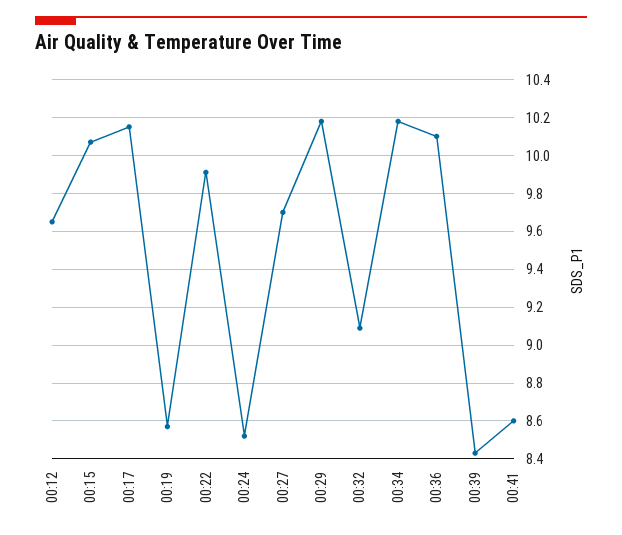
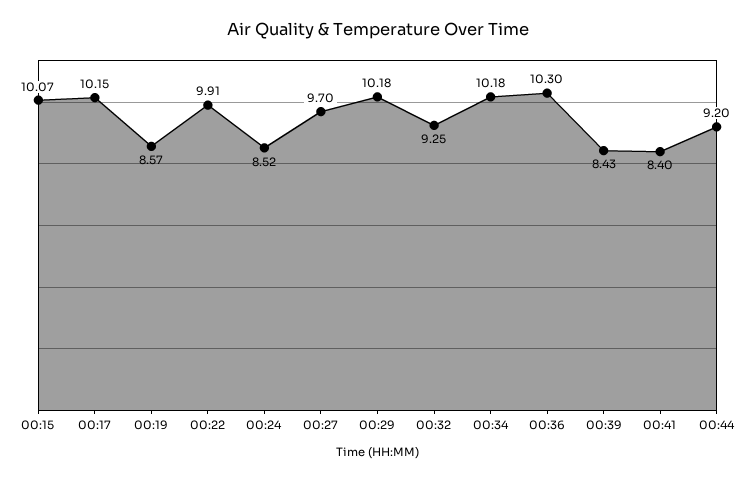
00:12: 9.65 -> none
00:32: 9.1 -> 9.25
00:36: 10.1 -> 10.3
00:41: 8.6 -> 8.4
00:44: none -> 9.2

